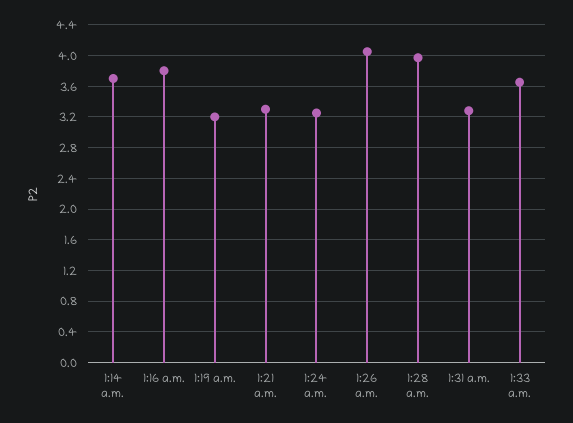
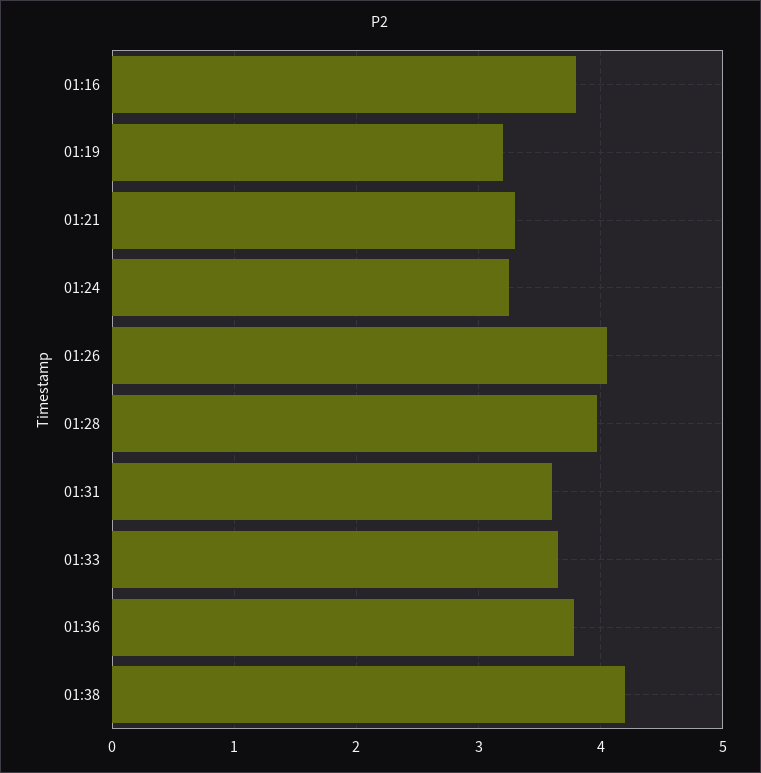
1:14 a.m.: 3.7 -> none
1:31 a.m.: 3.3 -> 3.6
01:36: none -> 3.8
01:38: none -> 4.2

